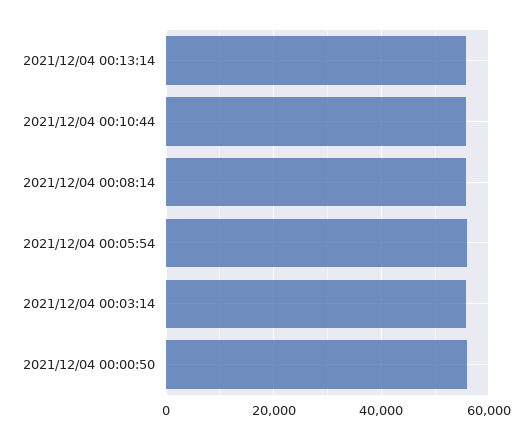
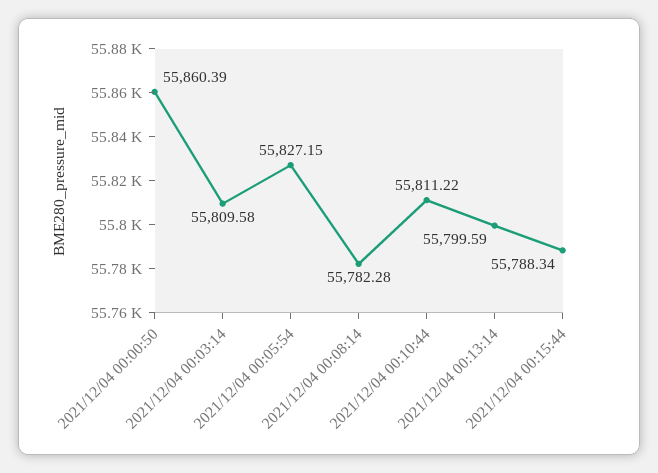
2021/12/04 00:15:44: none -> 55788.34

